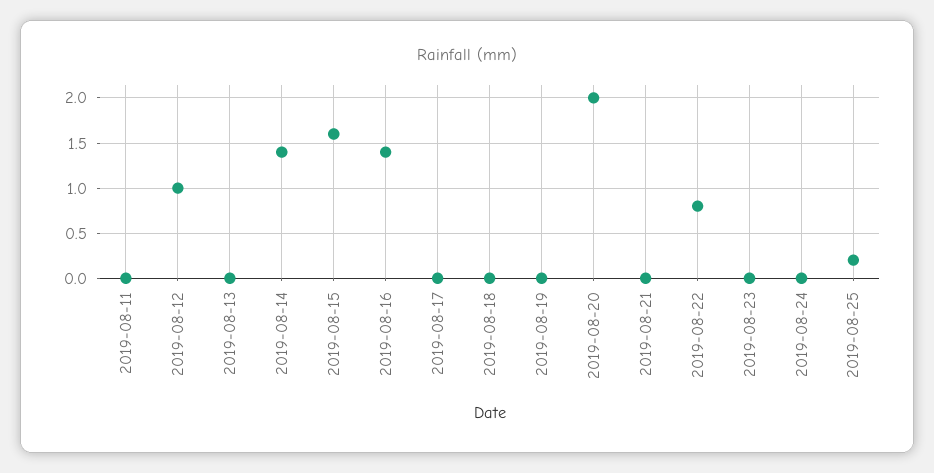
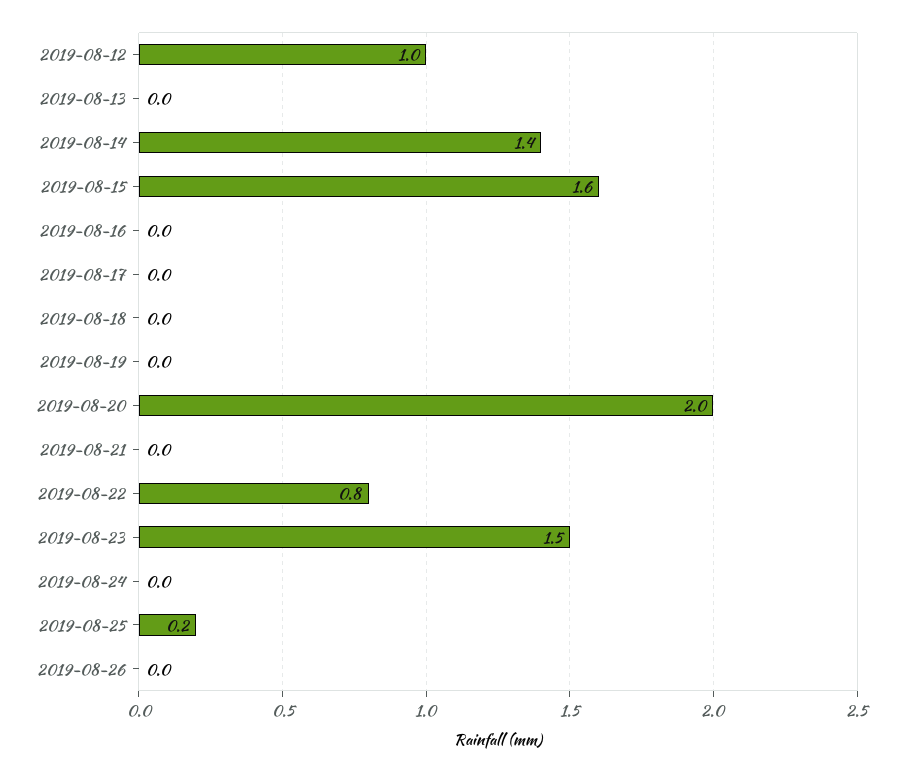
2019-08-11: 0 -> none
2019-08-16: 1.4 -> 0
2019-08-23: 0 -> 1.5
2019-08-26: none -> 0

